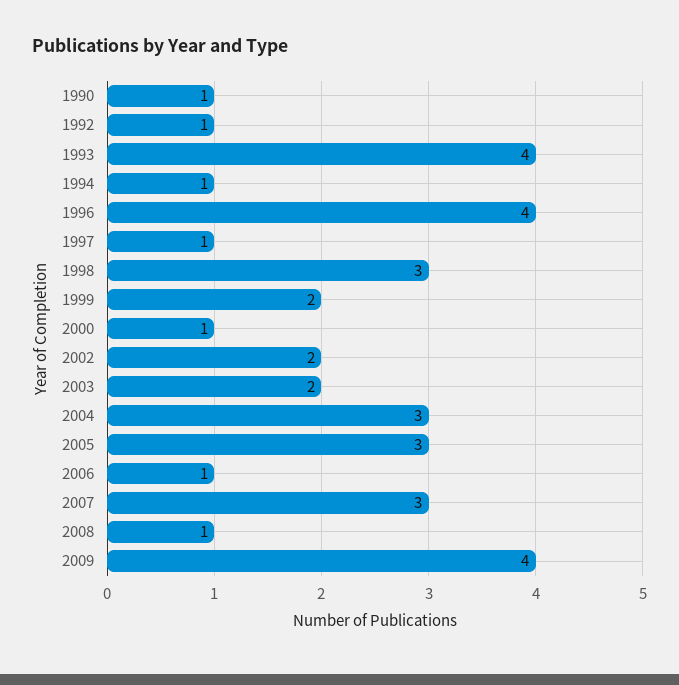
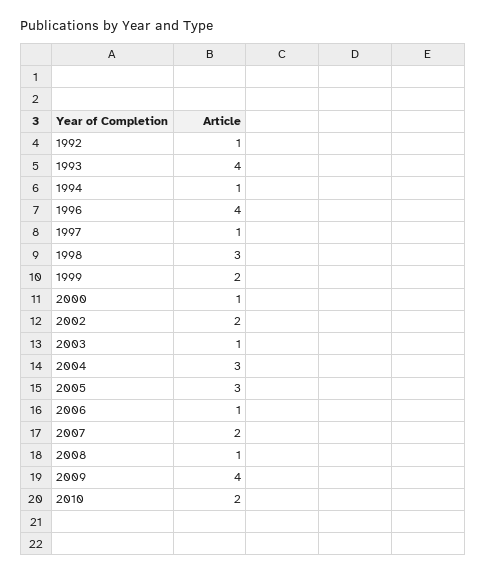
1990: 1 -> none
2003: 2 -> 1
2007: 3 -> 2
2010: none -> 2

